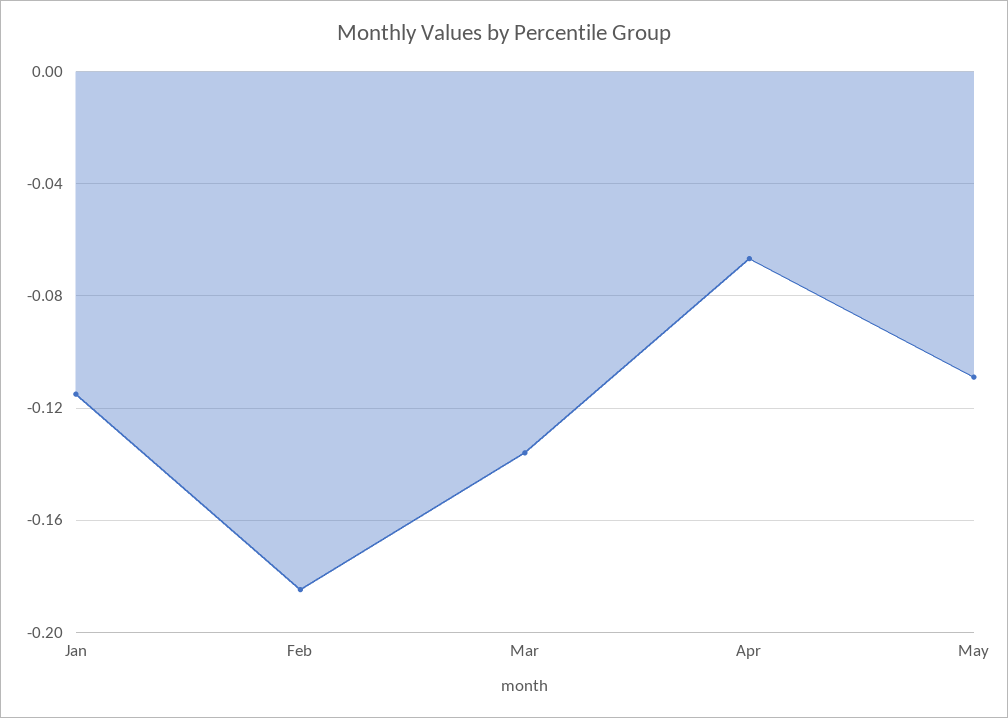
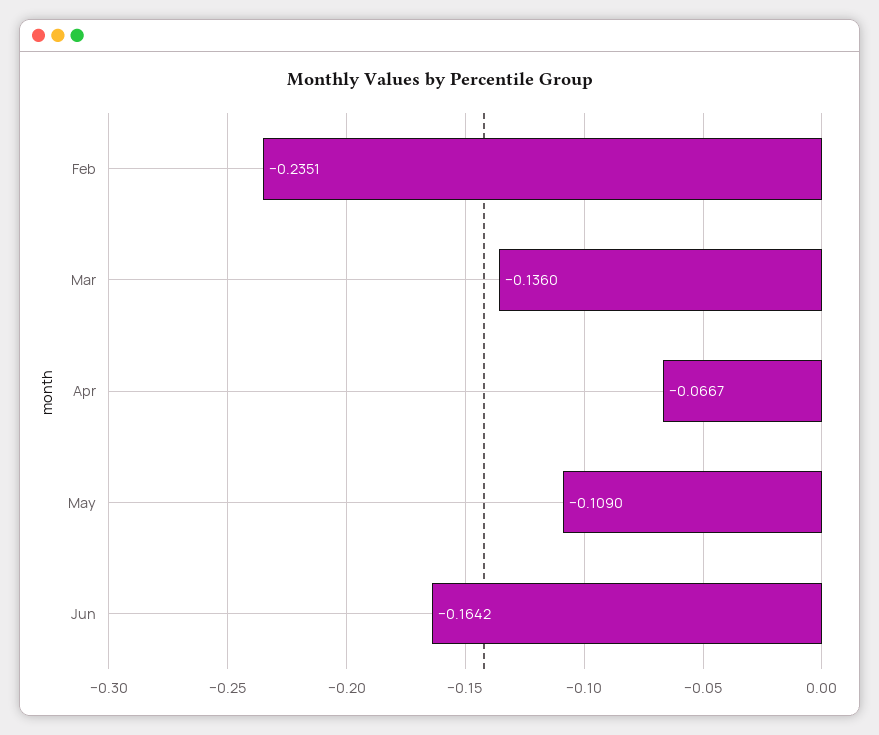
Jan: -0.115 -> none
Feb: -0.185 -> -0.2351
Jun: none -> -0.1642

